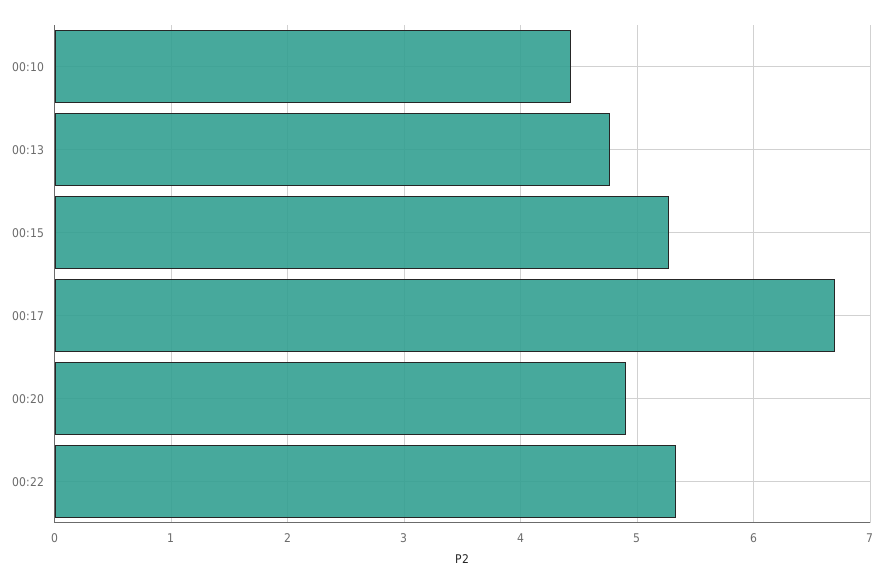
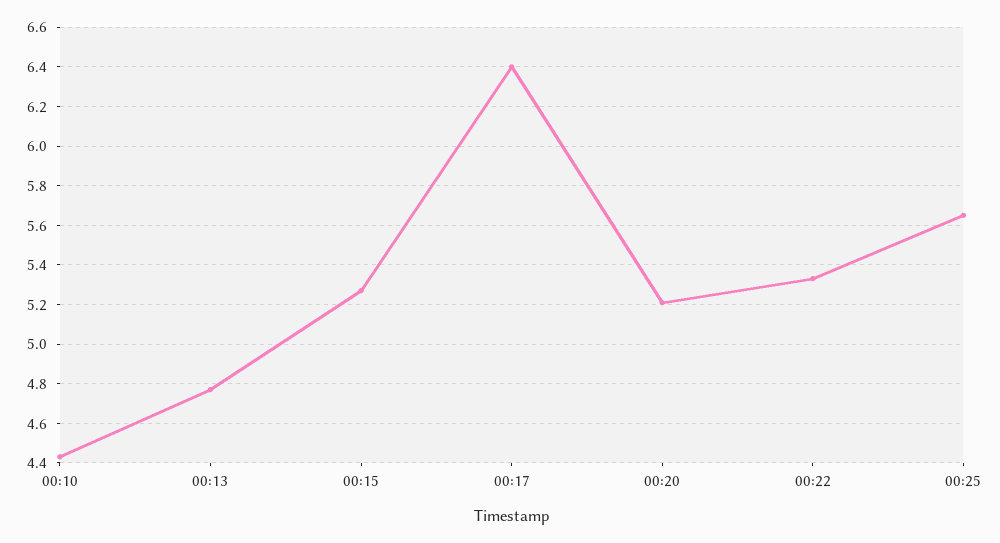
00:17: 6.7 -> 6.4
00:20: 4.9 -> 5.2
00:25: none -> 5.65

